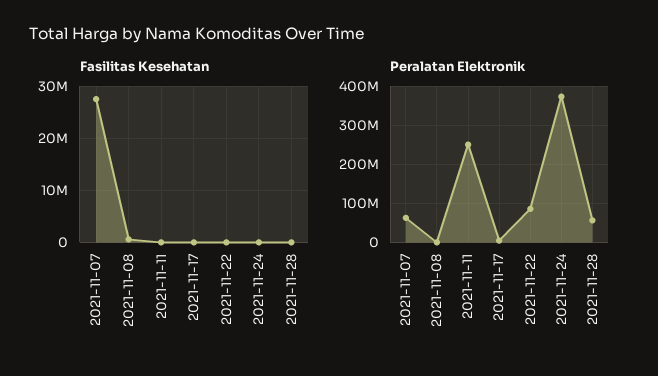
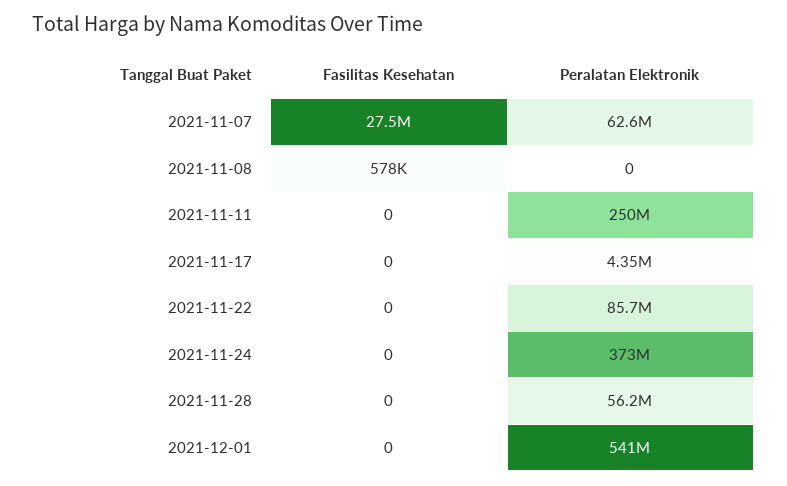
Fasilitas Kesehatan, 2021-12-01: none -> 0
Peralatan Elektronik, 2021-12-01: none -> 541000000

